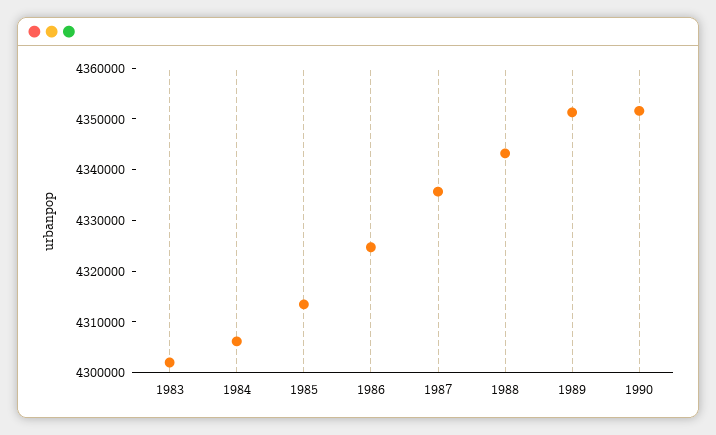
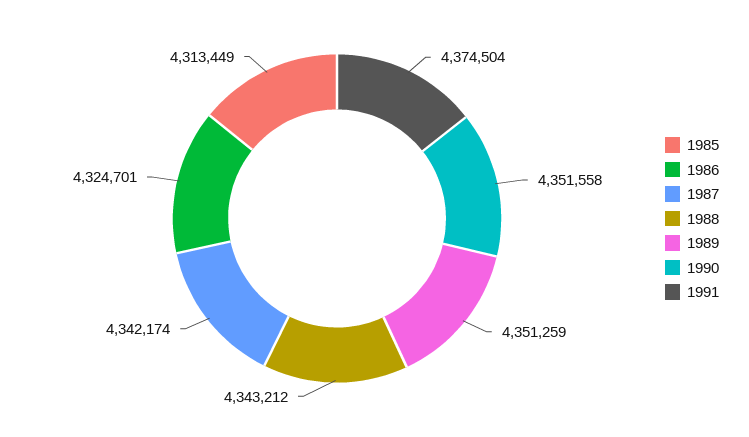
1983: 4302000 -> none
1984: 4306000 -> none
1987: 4336000 -> 4342174
1991: none -> 4374504

